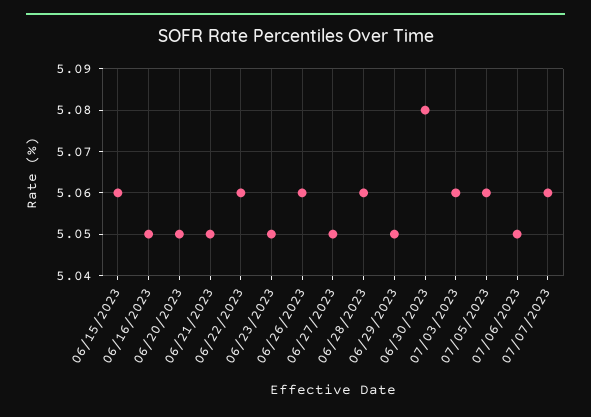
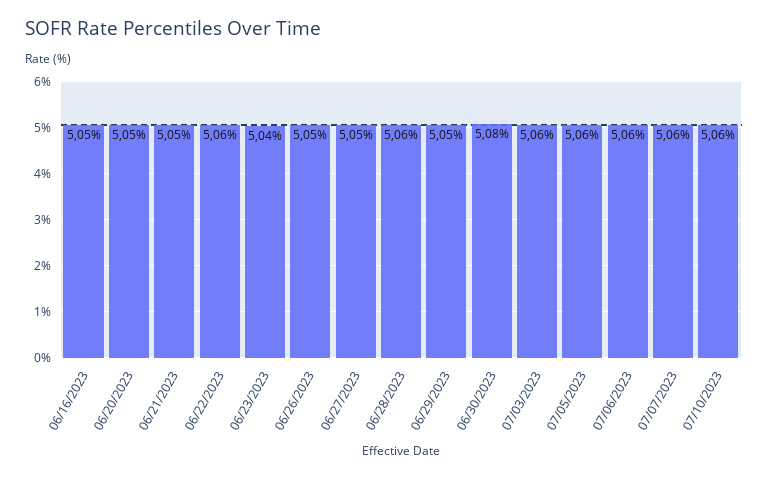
06/15/2023: 5.06 -> none
06/23/2023: 5.05 -> 5.04
06/26/2023: 5.06 -> 5.05
07/06/2023: 5.05 -> 5.06
07/10/2023: none -> 5.06

